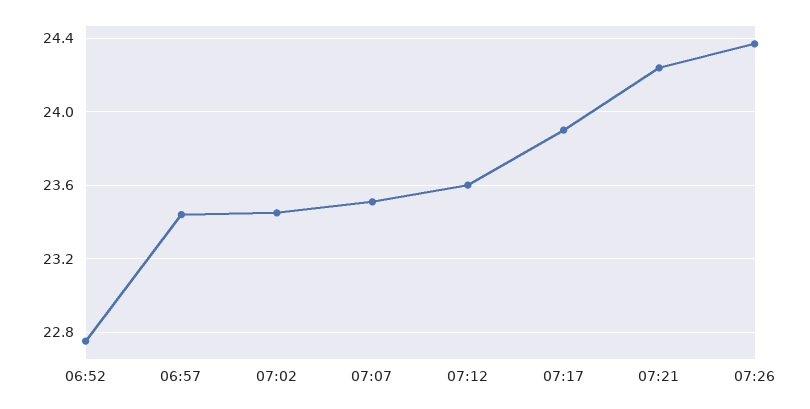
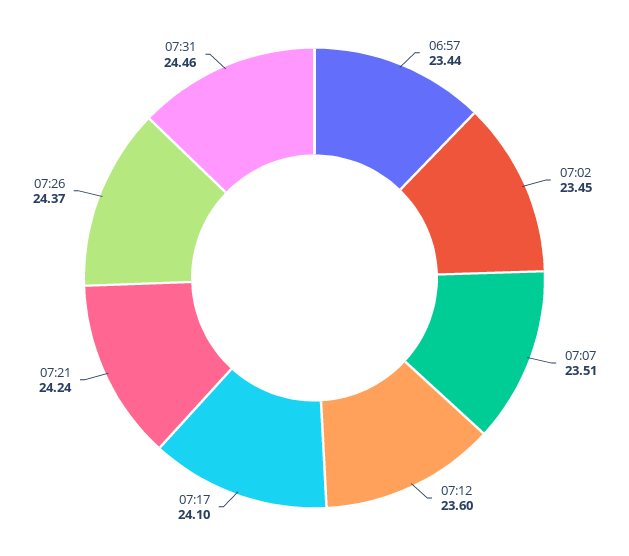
06:52: 22.75 -> none
07:17: 23.9 -> 24.1
07:31: none -> 24.46

